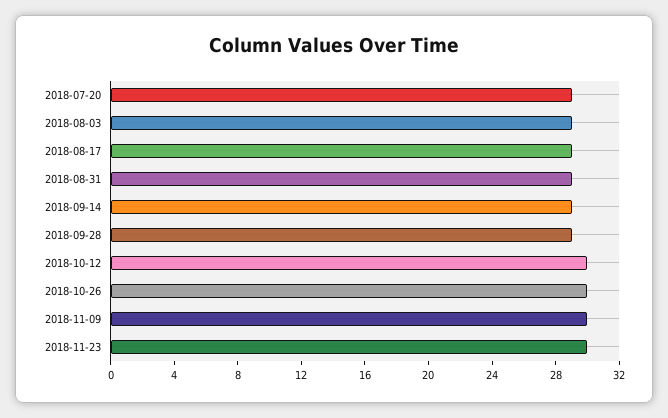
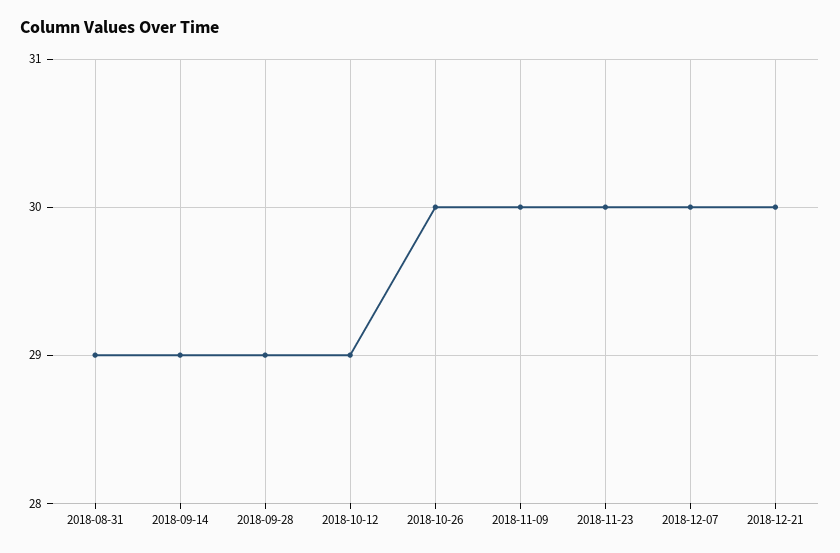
2018-07-20: 29 -> none
2018-08-03: 29 -> none
2018-08-17: 29 -> none
2018-10-12: 30 -> 29
2018-12-07: none -> 30
2018-12-21: none -> 30

